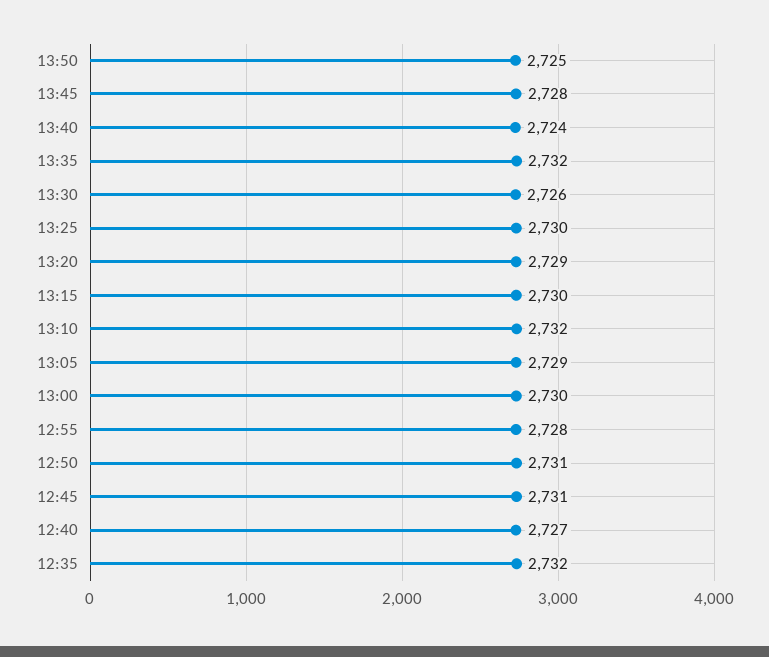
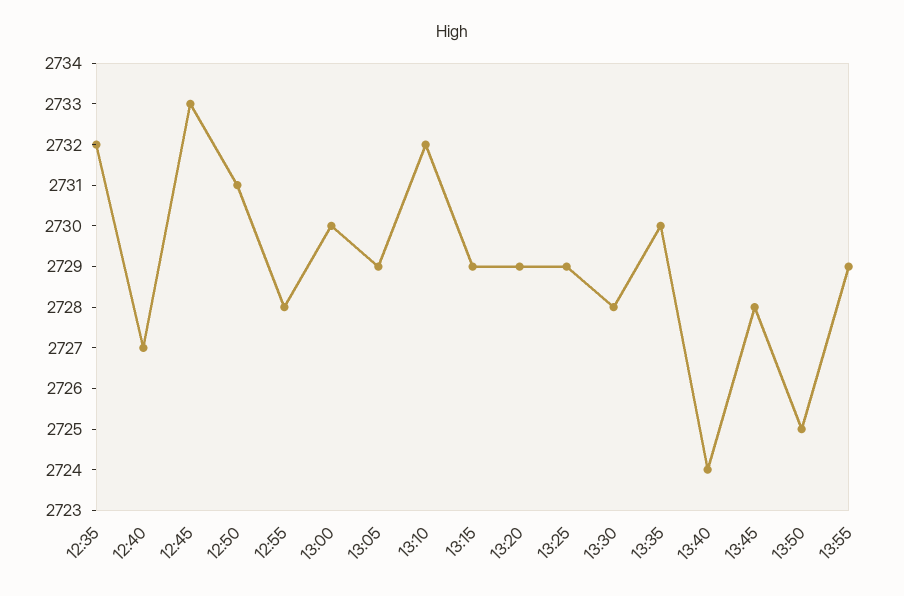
13:35: 2732 -> 2730
13:30: 2726 -> 2728
13:25: 2730 -> 2729
13:15: 2730 -> 2729
12:45: 2731 -> 2733
13:55: none -> 2729

